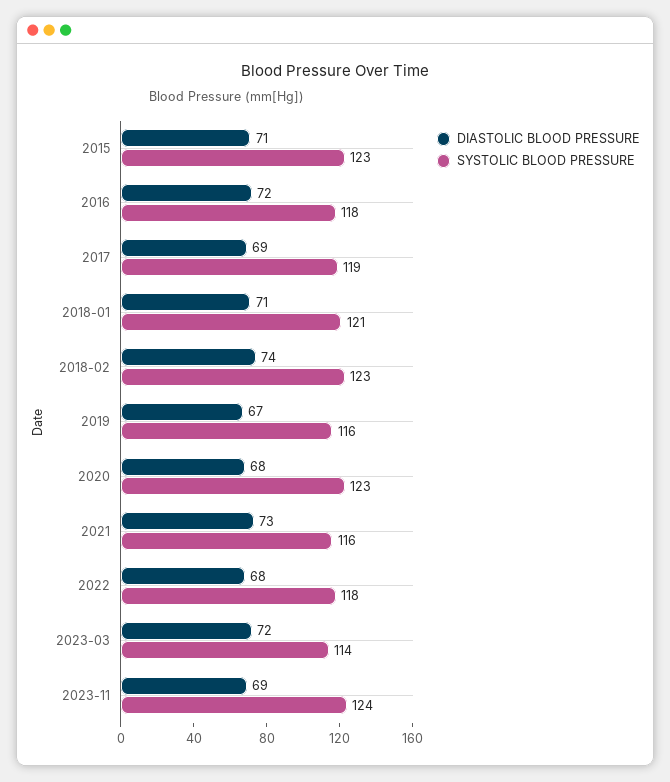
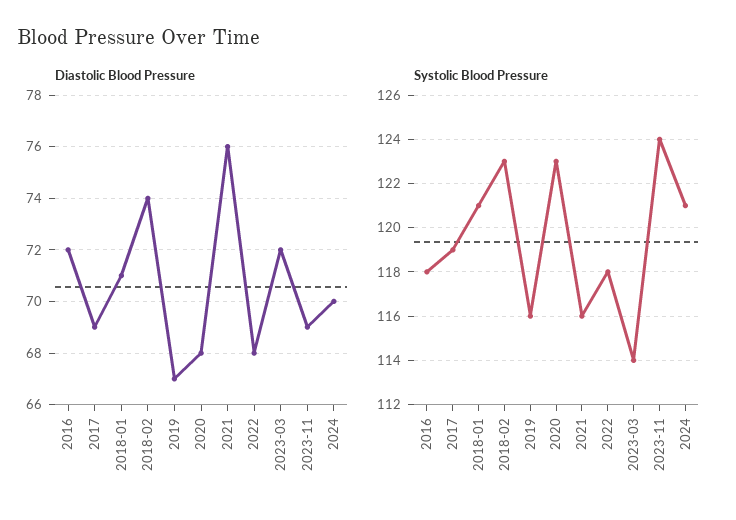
DIASTOLIC BLOOD PRESSURE, 2015: 71 -> none
SYSTOLIC BLOOD PRESSURE, 2015: 123 -> none
DIASTOLIC BLOOD PRESSURE, 2021: 73 -> 76
DIASTOLIC BLOOD PRESSURE, 2024: none -> 70
SYSTOLIC BLOOD PRESSURE, 2024: none -> 121

